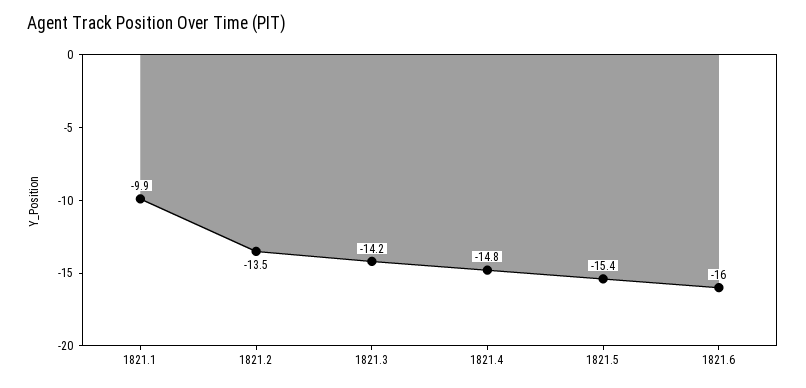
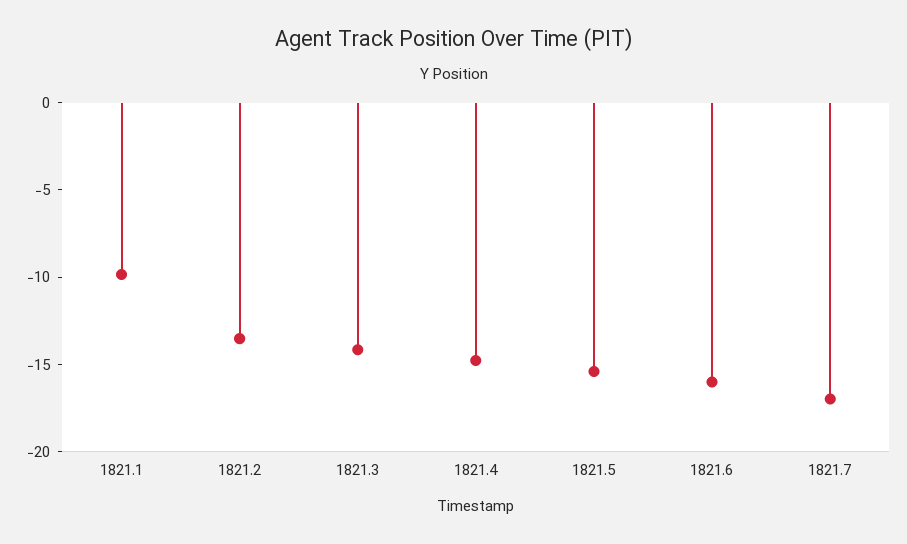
1821.7: none -> -17

